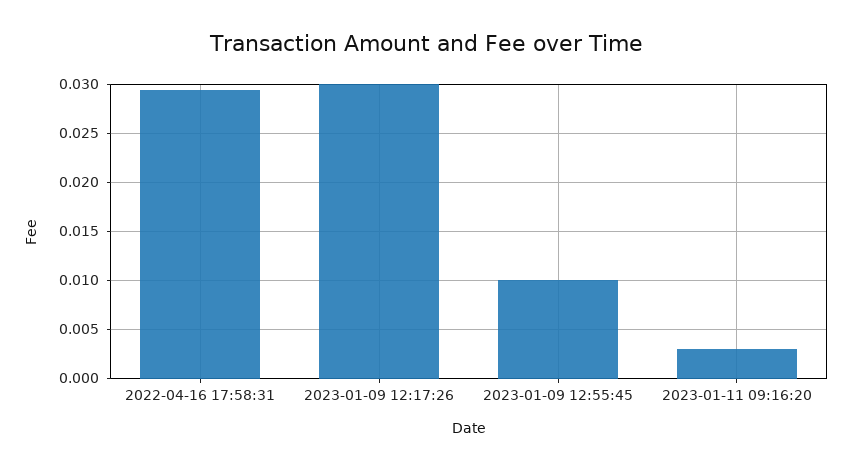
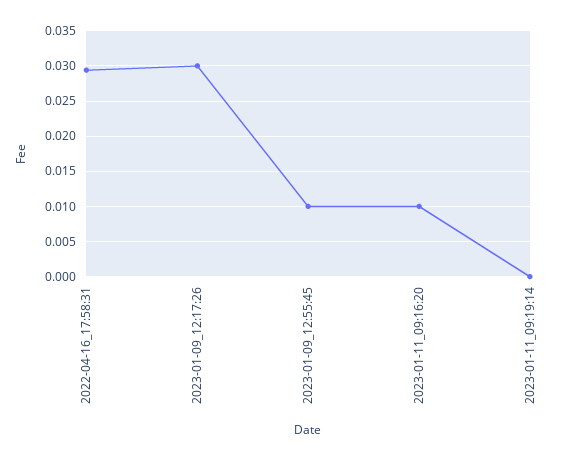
2023-01-11 09:16:20: 0.003 -> 0.01
2023-01-11_09:19:14: none -> 0

